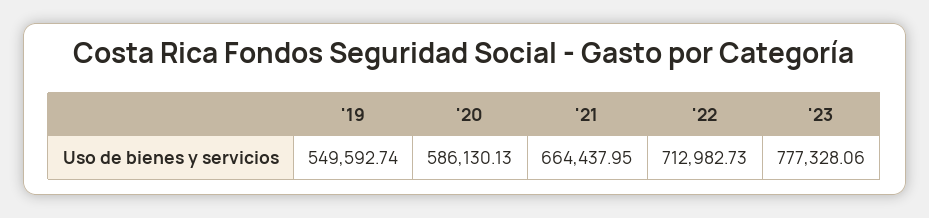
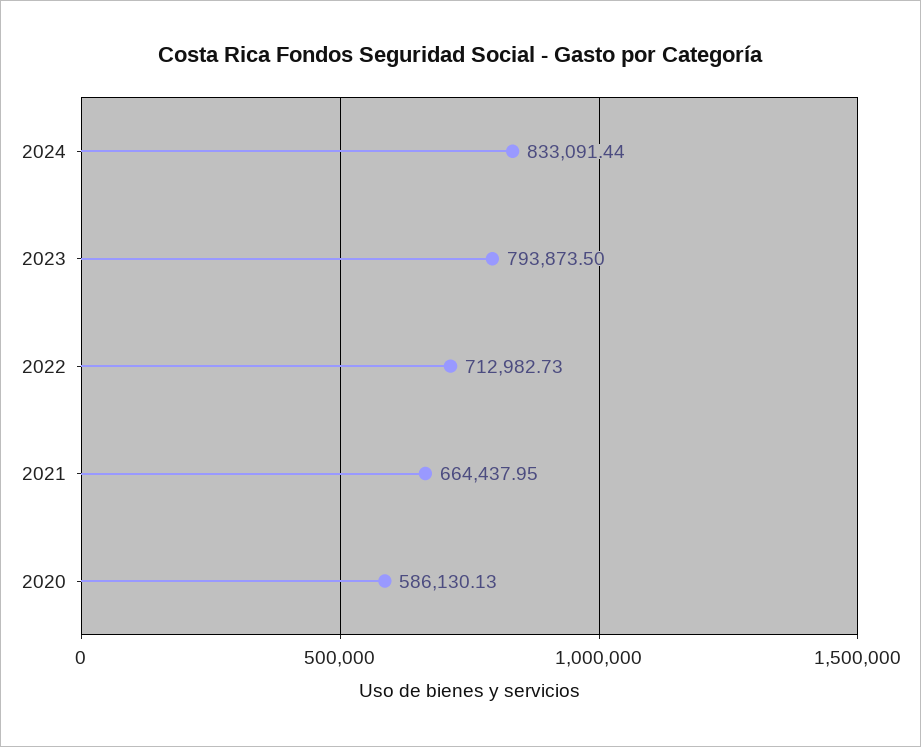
'19: 549592.74 -> none
'23: 777328.06 -> 793873.5
2024: none -> 833091.44

